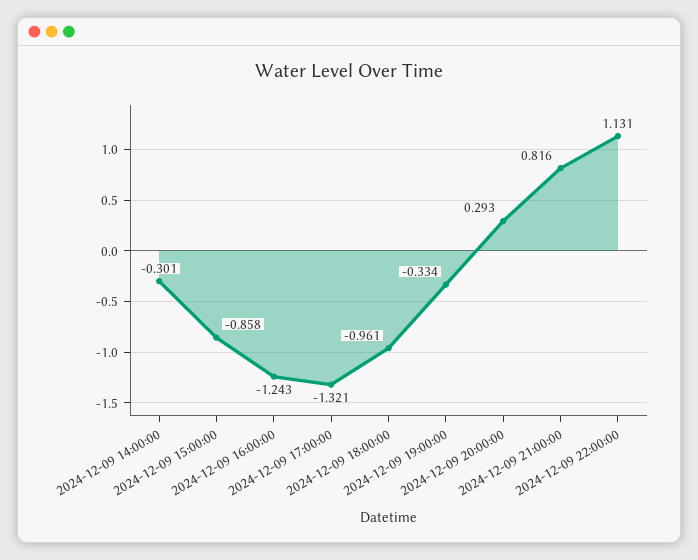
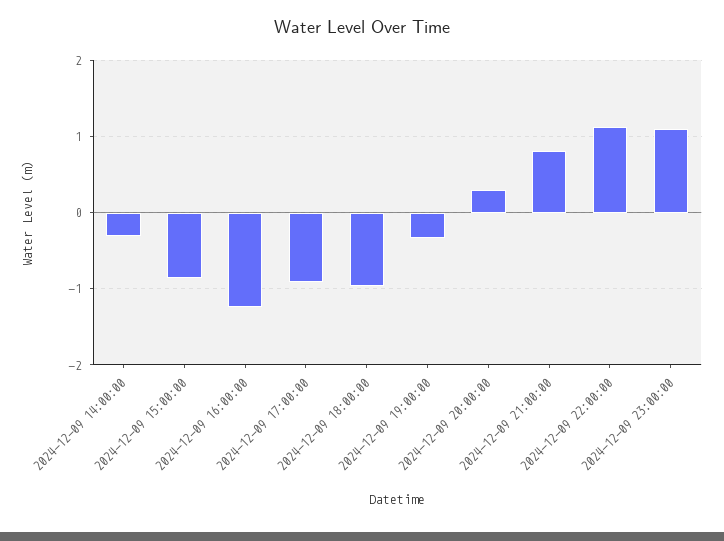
2024-12-09 17:00:00: -1.321 -> -0.9
2024-12-09 23:00:00: none -> 1.1

